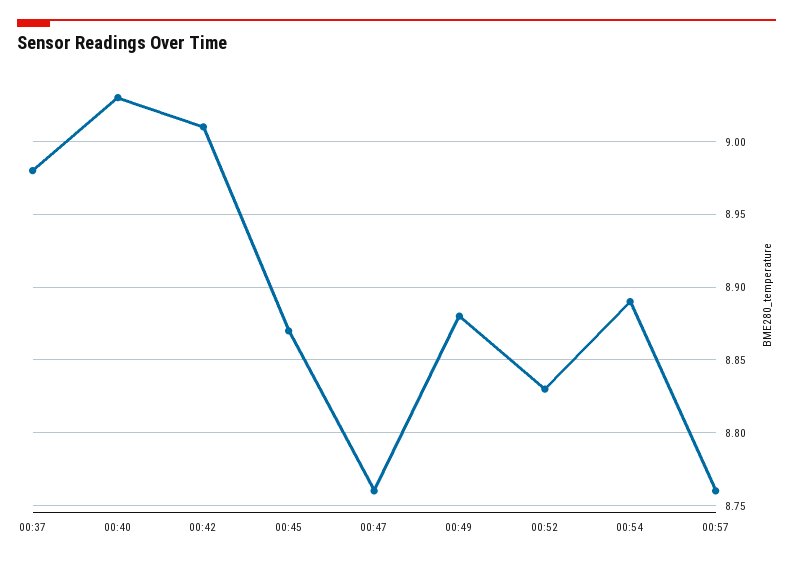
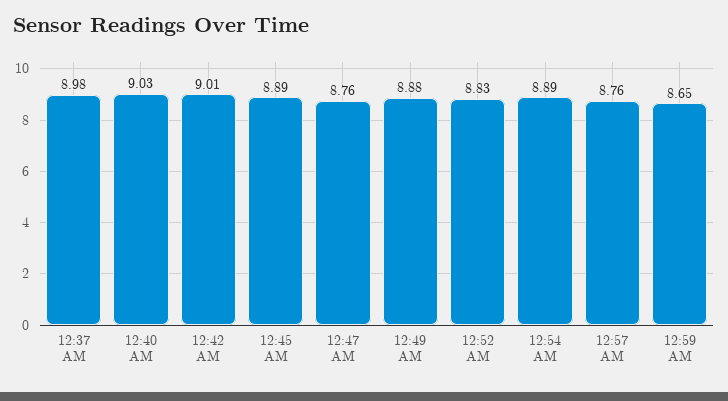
00:45: 8.87 -> 8.89
12:59 AM: none -> 8.65

